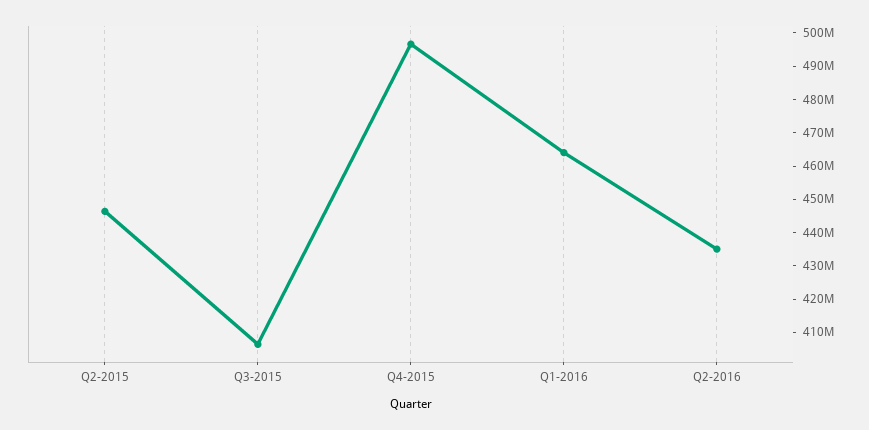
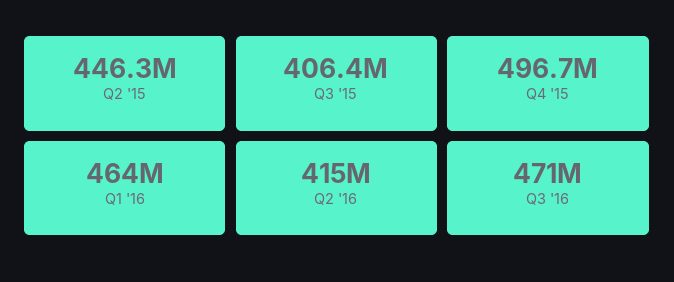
Q2-2016: 435000000 -> 415000000
Q3 '16: none -> 471000000

